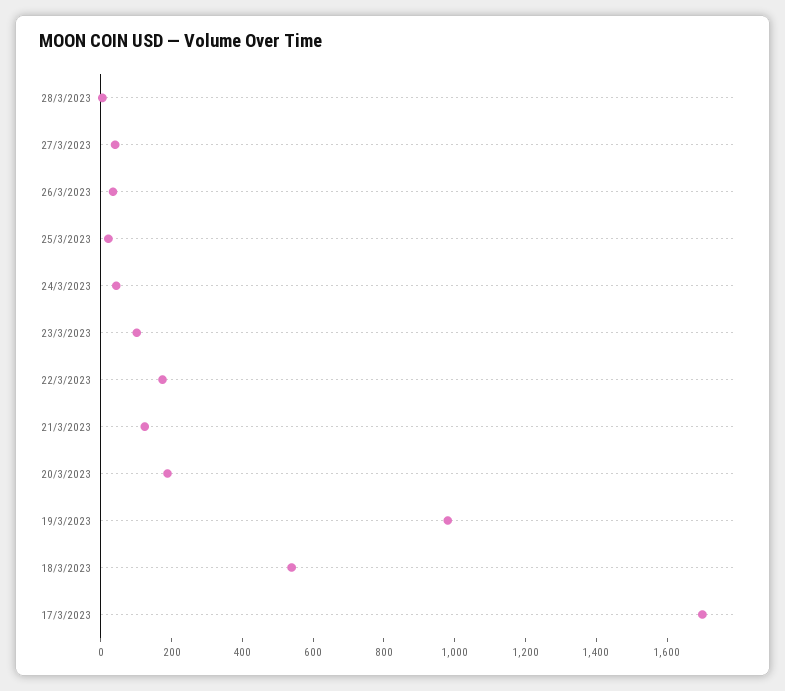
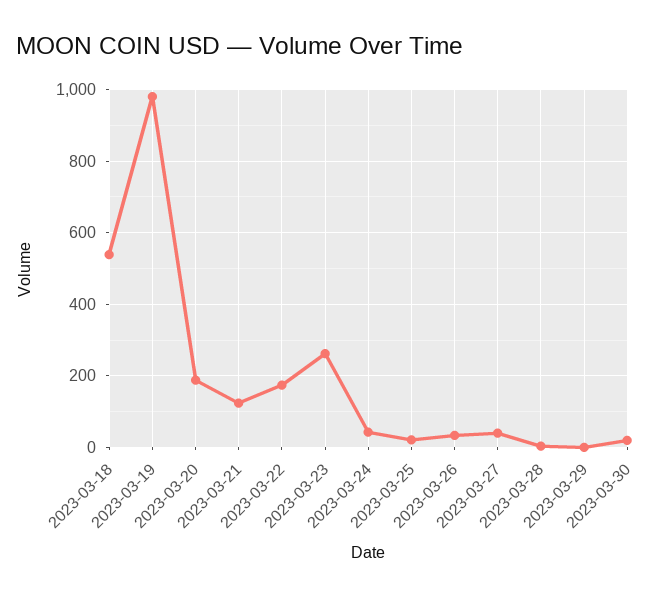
23/3/2023: 100 -> 260
17/3/2023: 1700 -> none
2023-03-29: none -> 0
2023-03-30: none -> 20

